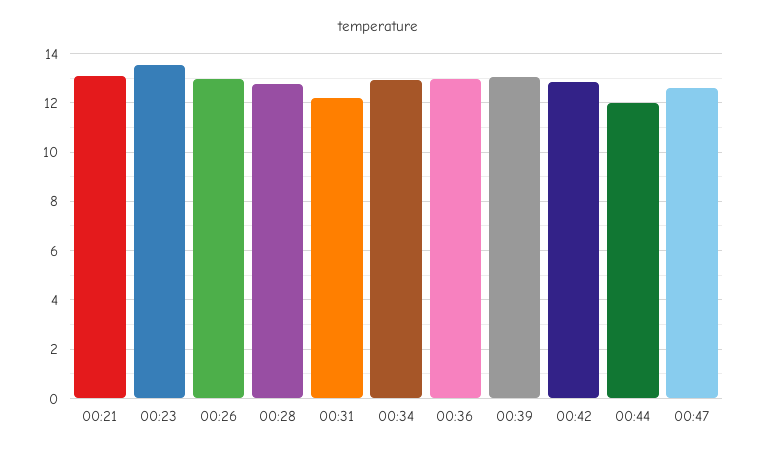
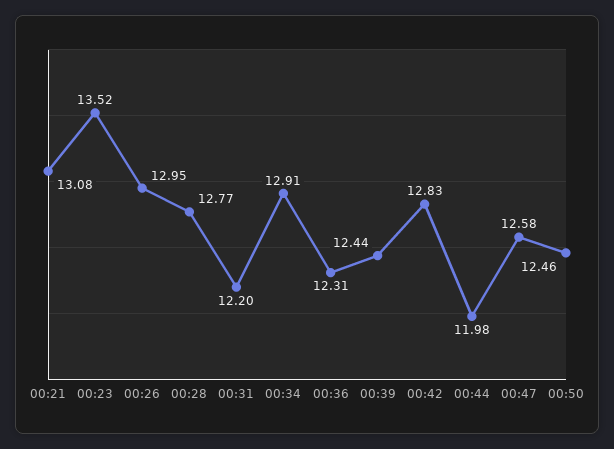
00:36: 13 -> 12.31
00:39: 13 -> 12.44
00:50: none -> 12.46

